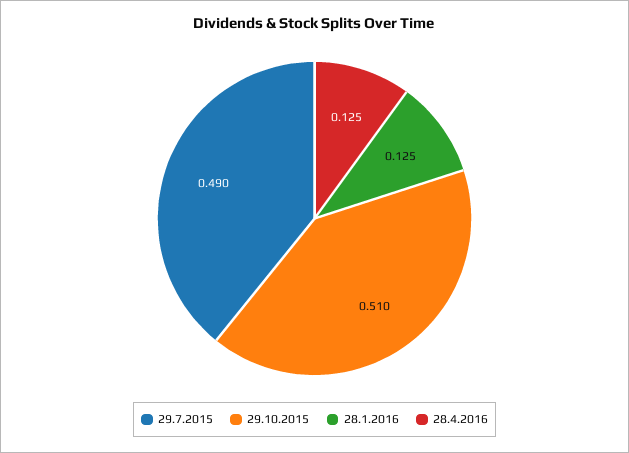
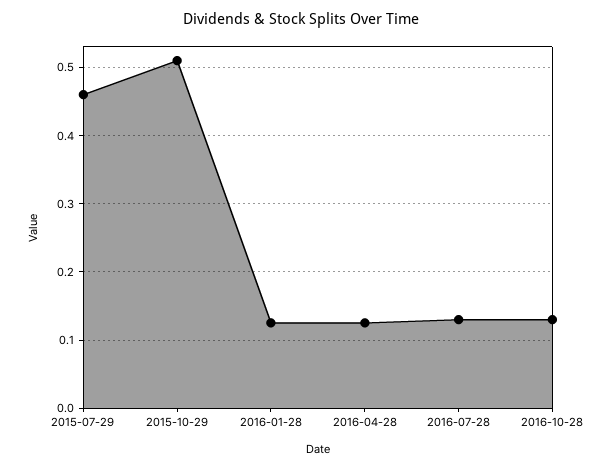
29.7.2015: 0.49 -> 0.46
2016-07-28: none -> 0.13
2016-10-28: none -> 0.13

